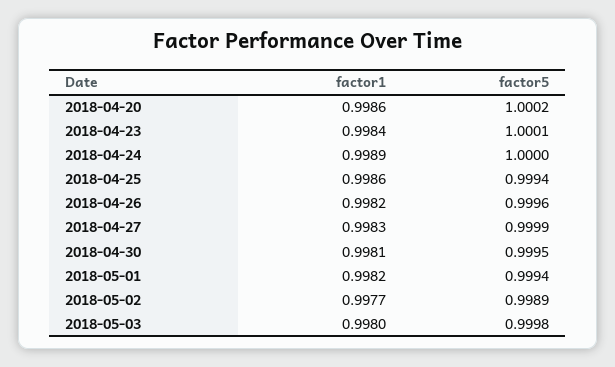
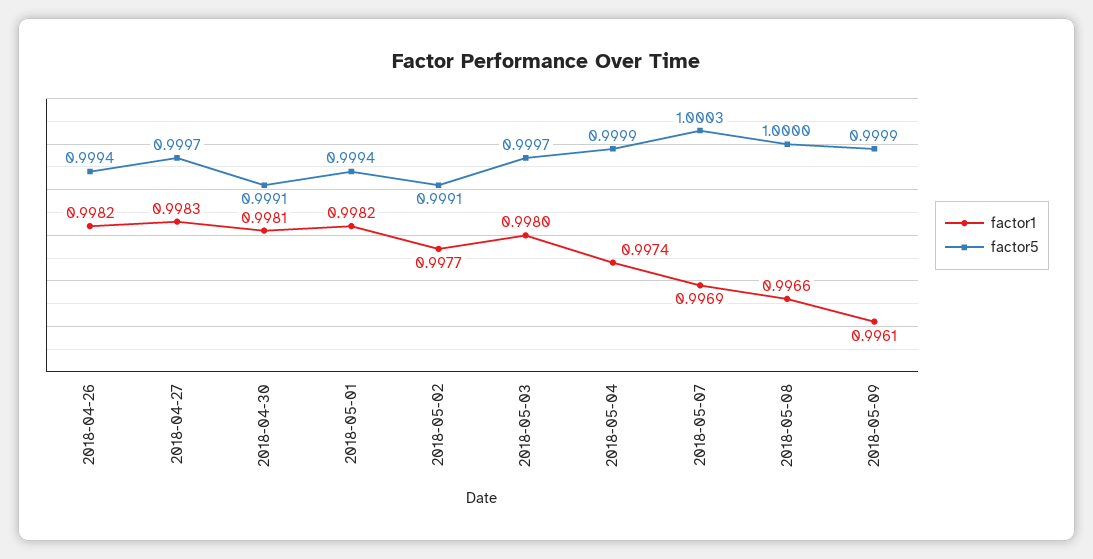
factor1, 2018-04-20: 0.9986 -> none
factor5, 2018-04-20: 1.0002 -> none
factor1, 2018-04-23: 0.9984 -> none
factor5, 2018-04-23: 1.0001 -> none
factor1, 2018-04-24: 0.9989 -> none
factor5, 2018-04-24: 1 -> none
factor1, 2018-04-25: 0.9986 -> none
factor5, 2018-04-25: 0.9994 -> none
factor5, 2018-04-26: 0.9996 -> 0.9994
factor5, 2018-04-27: 0.9999 -> 0.9997
factor5, 2018-04-30: 0.9995 -> 0.9991
factor5, 2018-05-02: 0.9989 -> 0.9991
factor5, 2018-05-03: 0.9998 -> 0.9997
factor1, 2018-05-04: none -> 0.9974
factor5, 2018-05-04: none -> 0.9999
factor1, 2018-05-07: none -> 0.9969
factor5, 2018-05-07: none -> 1.0003
factor1, 2018-05-08: none -> 0.9966
factor5, 2018-05-08: none -> 1
factor1, 2018-05-09: none -> 0.9961
factor5, 2018-05-09: none -> 0.9999

